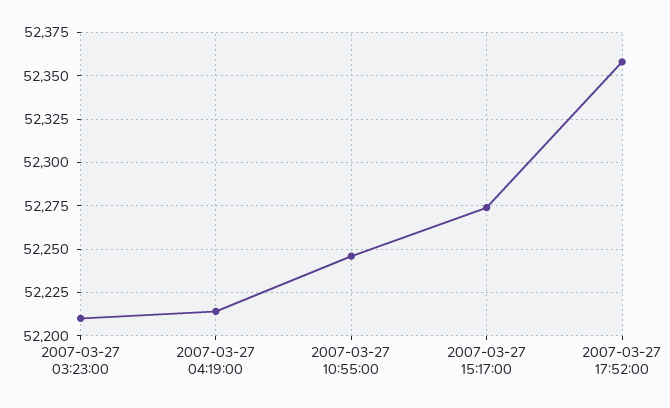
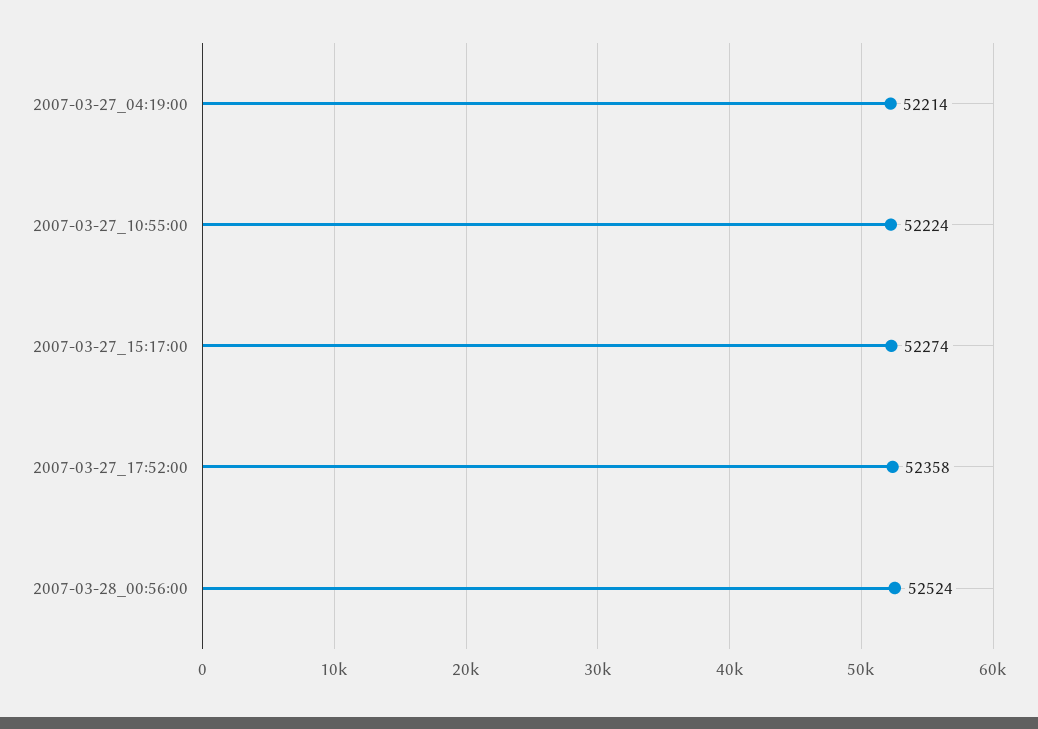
2007-03-27 03:23:00: 52210 -> none
2007-03-27 10:55:00: 52245 -> 52224
2007-03-28_00:56:00: none -> 52524

